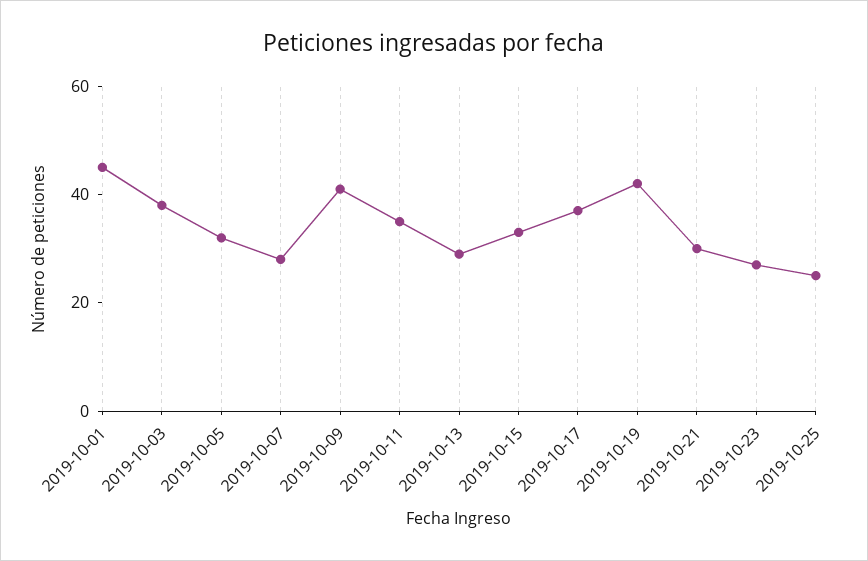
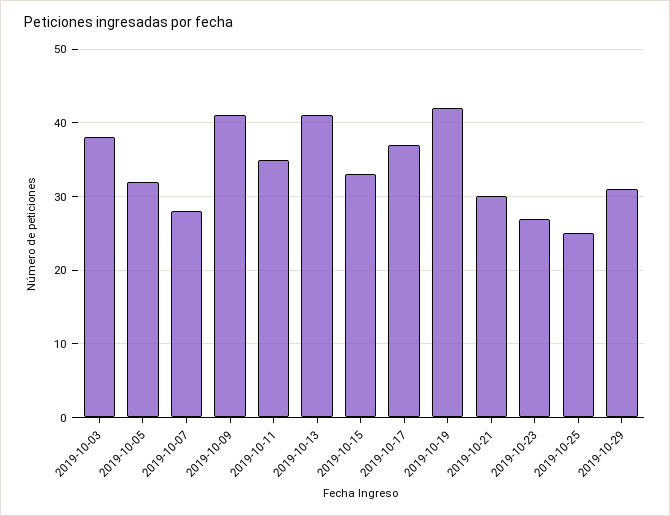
2019-10-01: 45 -> none
2019-10-13: 30 -> 41
2019-10-29: none -> 31

